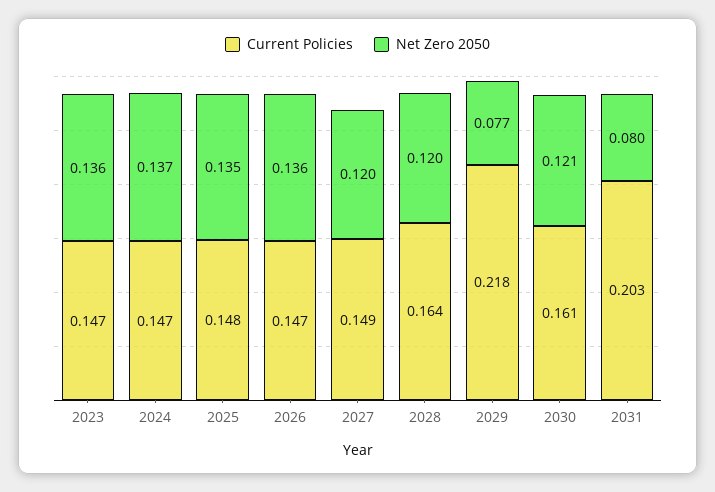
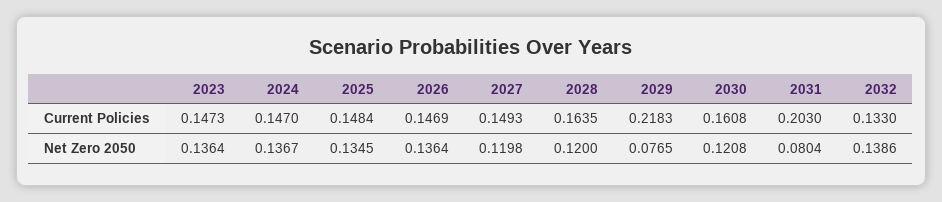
Current Policies, 2032: none -> 0.133
Net Zero 2050, 2032: none -> 0.1386

